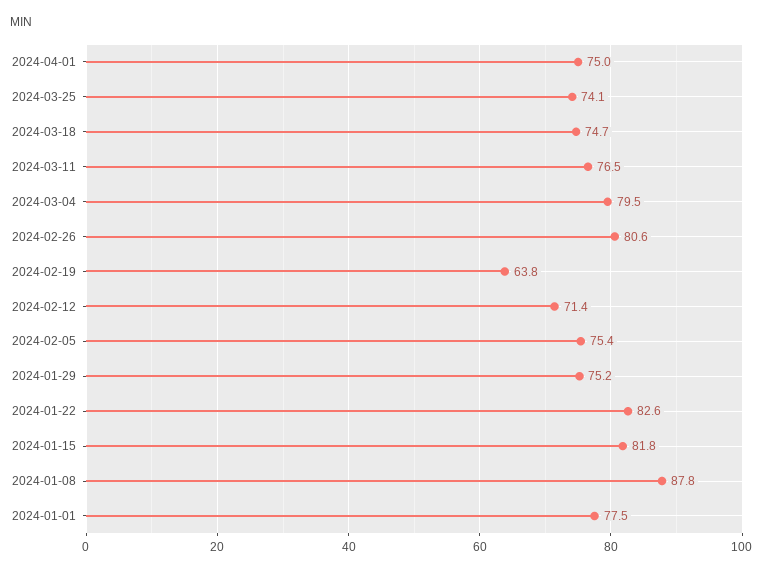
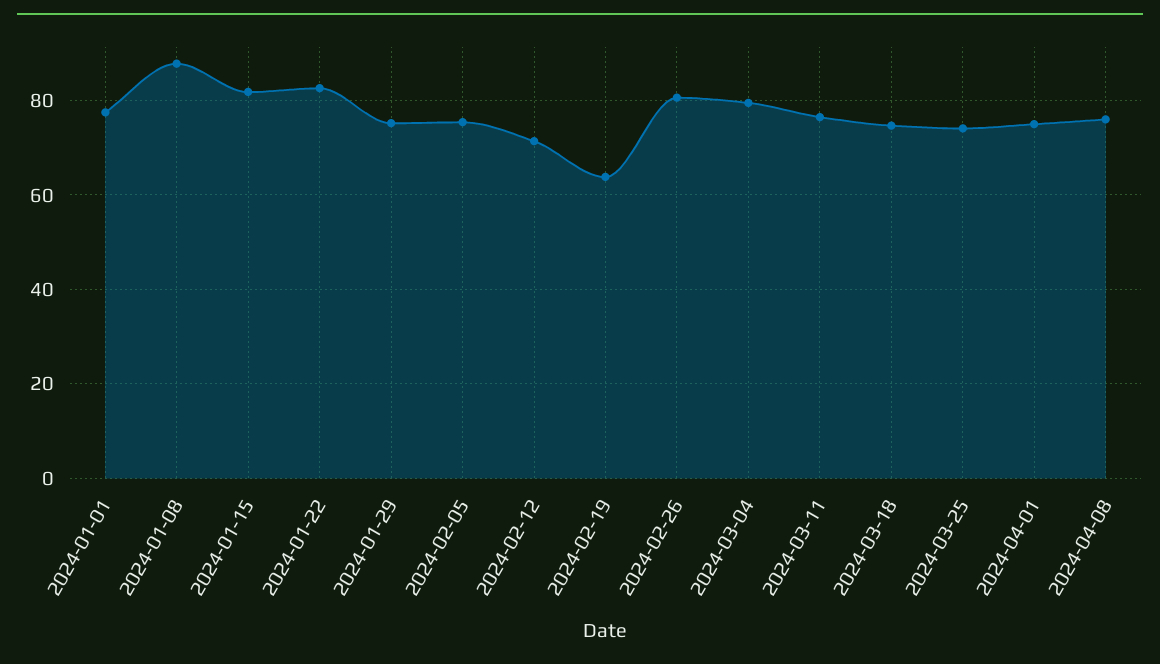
2024-04-08: none -> 76

